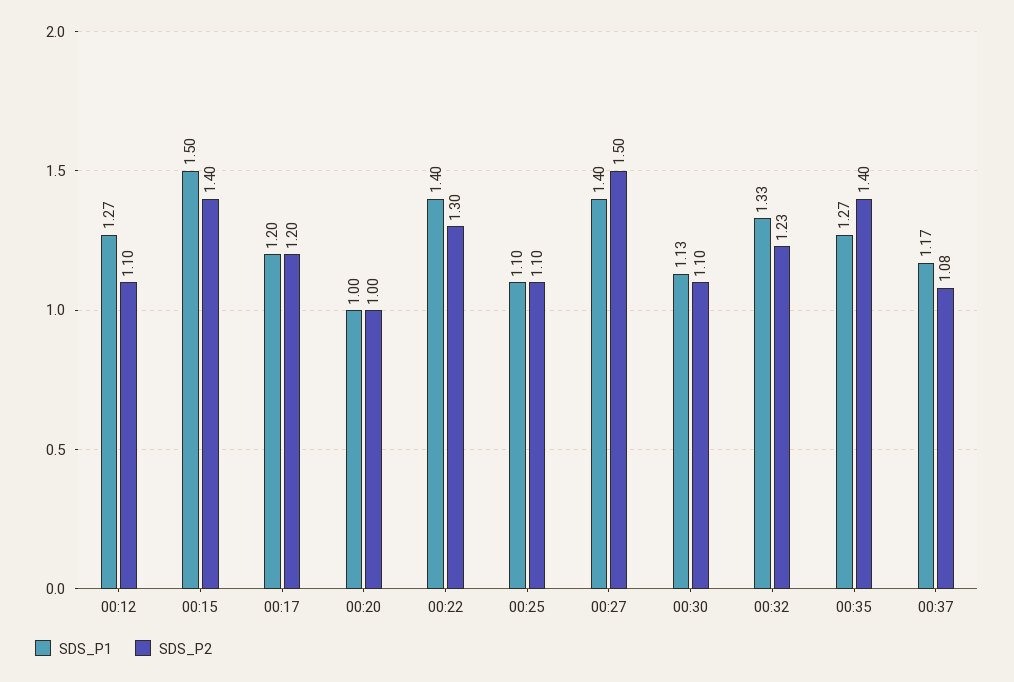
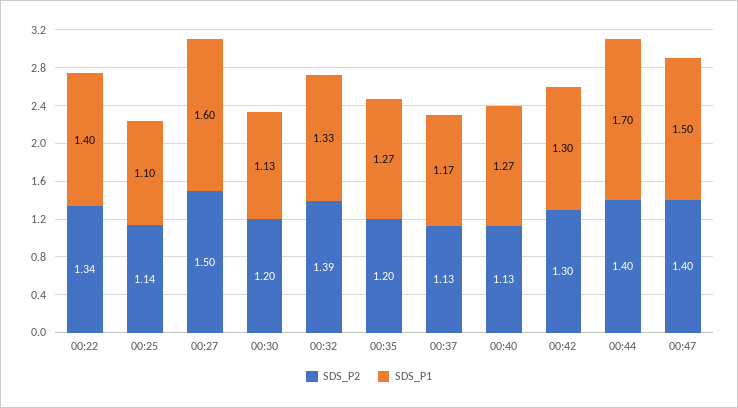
SDS_P1, 00:12: 1.27 -> none
SDS_P2, 00:12: 1.1 -> none
SDS_P1, 00:15: 1.5 -> none
SDS_P2, 00:15: 1.4 -> none
SDS_P1, 00:17: 1.2 -> none
SDS_P2, 00:17: 1.2 -> none
SDS_P1, 00:20: 1 -> none
SDS_P2, 00:20: 1 -> none
SDS_P2, 00:22: 1.3 -> 1.34
SDS_P2, 00:25: 1.1 -> 1.14
SDS_P1, 00:27: 1.4 -> 1.6
SDS_P2, 00:30: 1.1 -> 1.2
SDS_P2, 00:32: 1.23 -> 1.39
SDS_P2, 00:35: 1.4 -> 1.2
SDS_P2, 00:37: 1.08 -> 1.13
SDS_P2, 00:40: none -> 1.13
SDS_P1, 00:40: none -> 1.27
SDS_P2, 00:42: none -> 1.3
SDS_P1, 00:42: none -> 1.3
SDS_P2, 00:44: none -> 1.4
SDS_P1, 00:44: none -> 1.7
SDS_P2, 00:47: none -> 1.4
SDS_P1, 00:47: none -> 1.5

